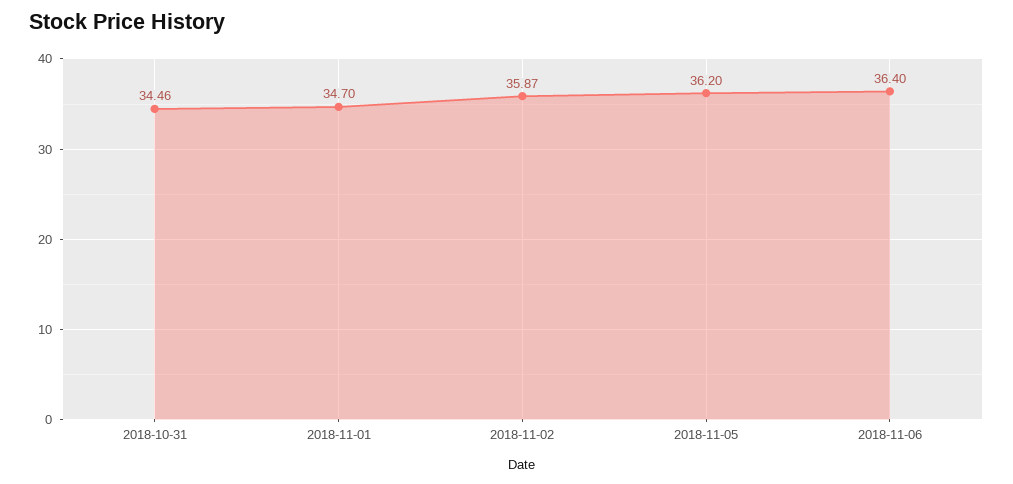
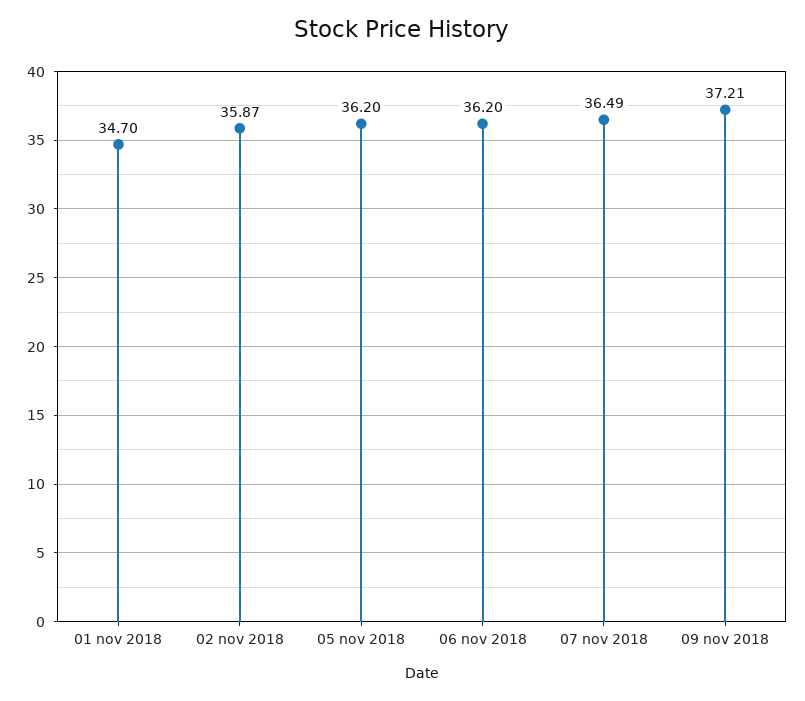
2018-10-31: 34.46 -> none
2018-11-06: 36.4 -> 36.2
07 nov 2018: none -> 36.49
09 nov 2018: none -> 37.21

